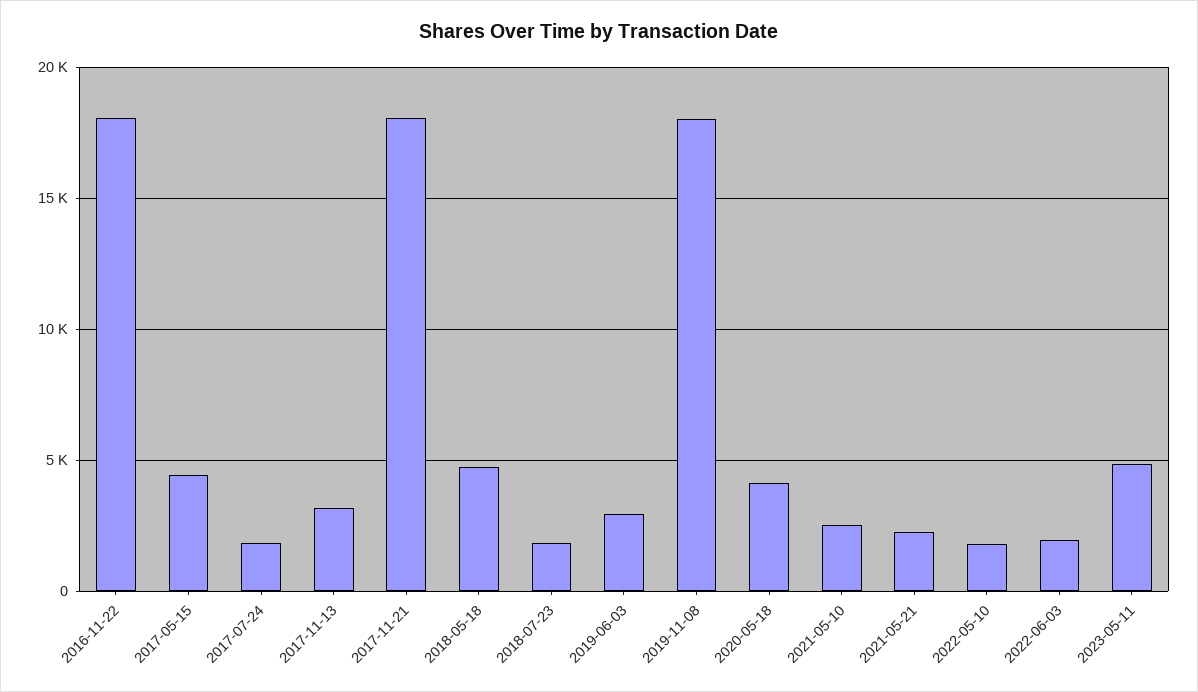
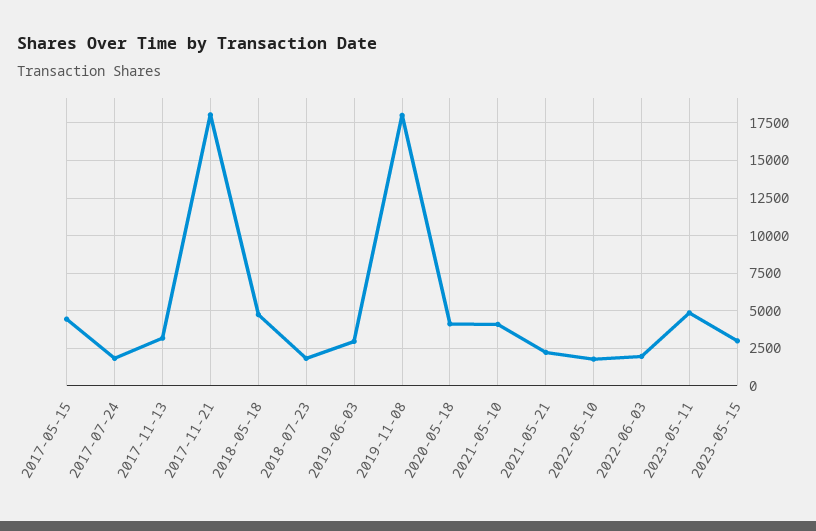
2016-11-22: 18000 -> none
2021-05-10: 2500 -> 4000
2023-05-15: none -> 3000

